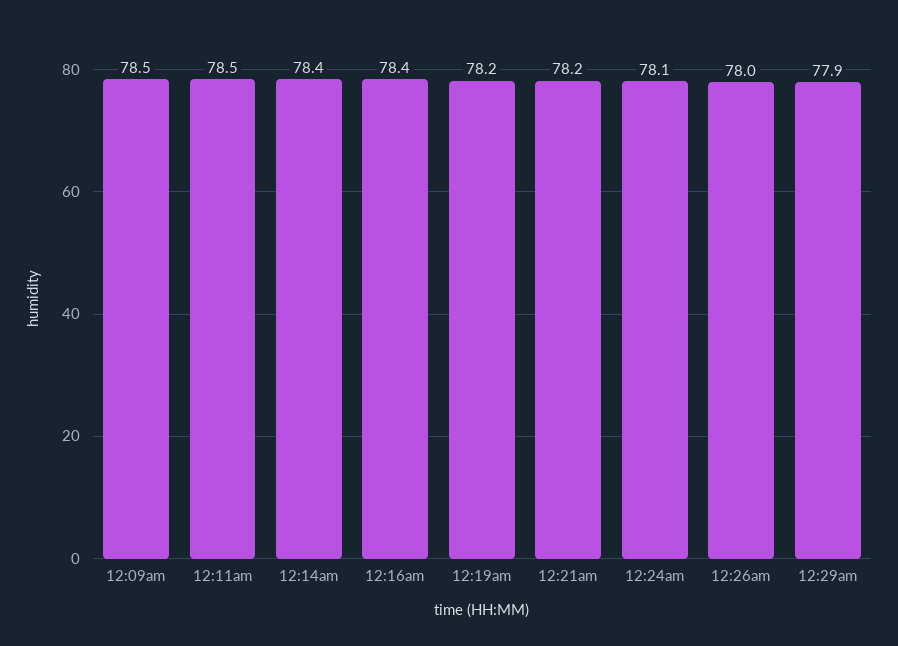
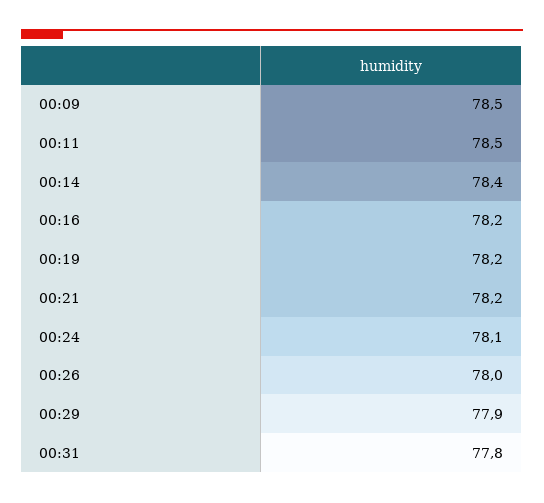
12:16am: 78.4 -> 78.2
00:31: none -> 77.8

